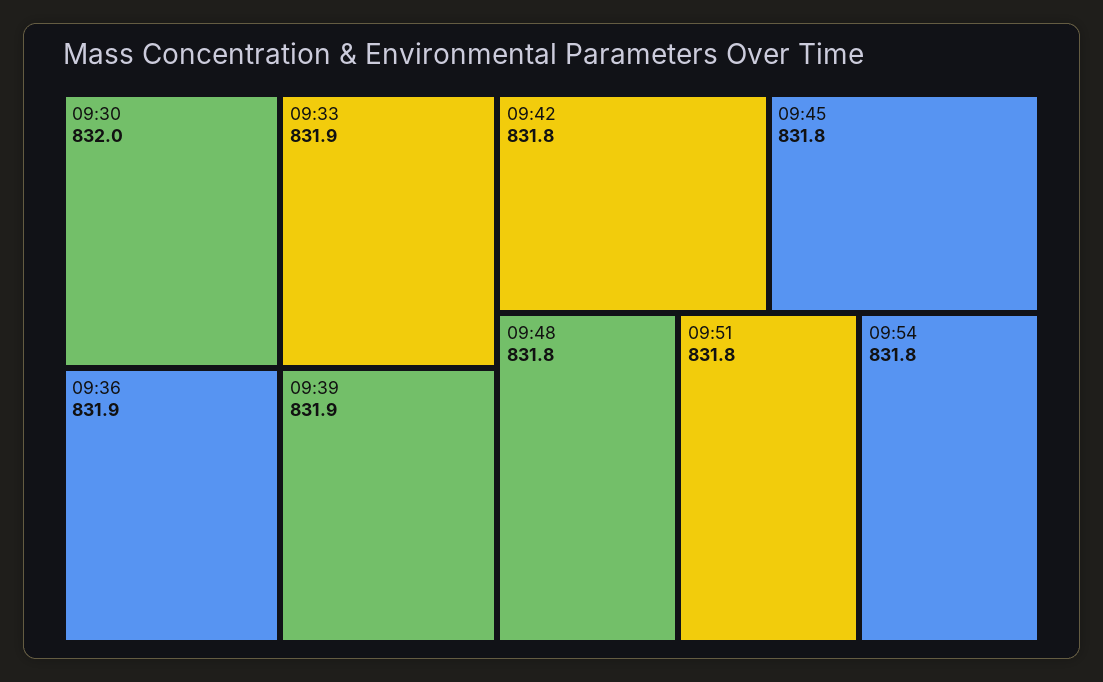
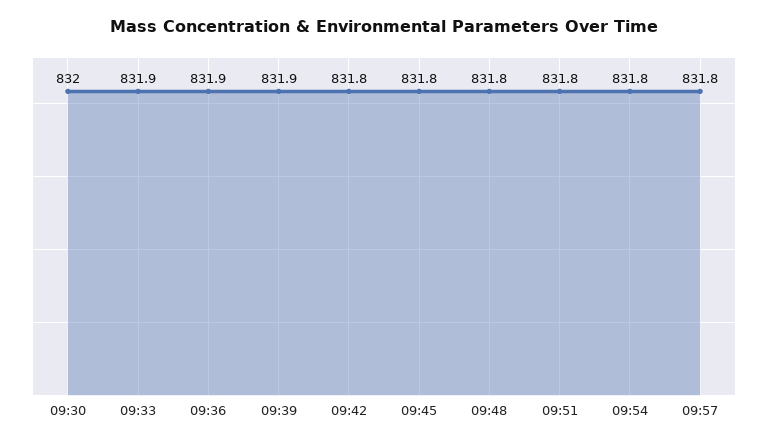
09:57: none -> 831.8

